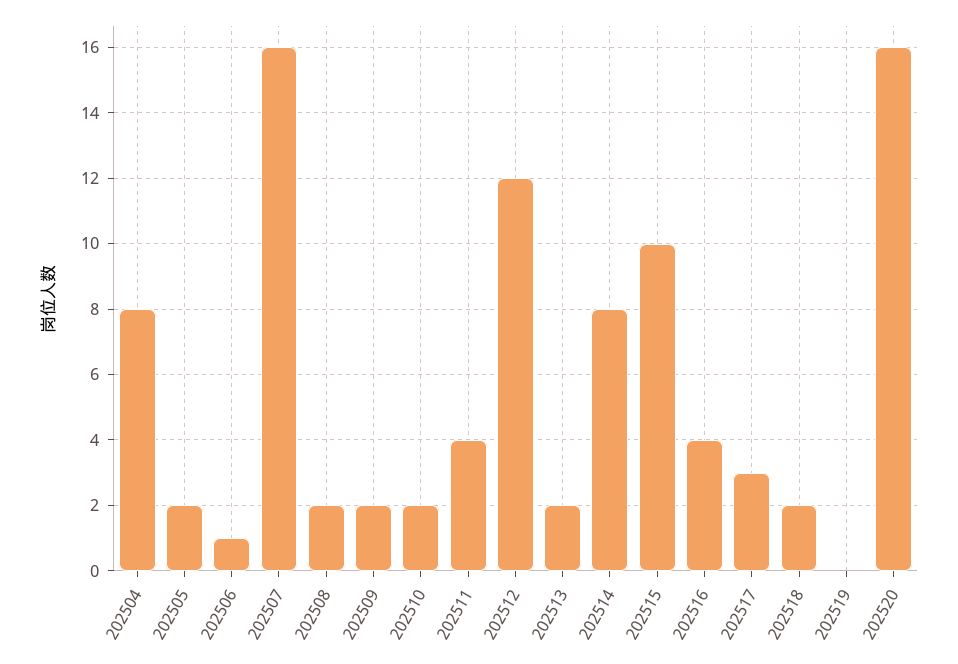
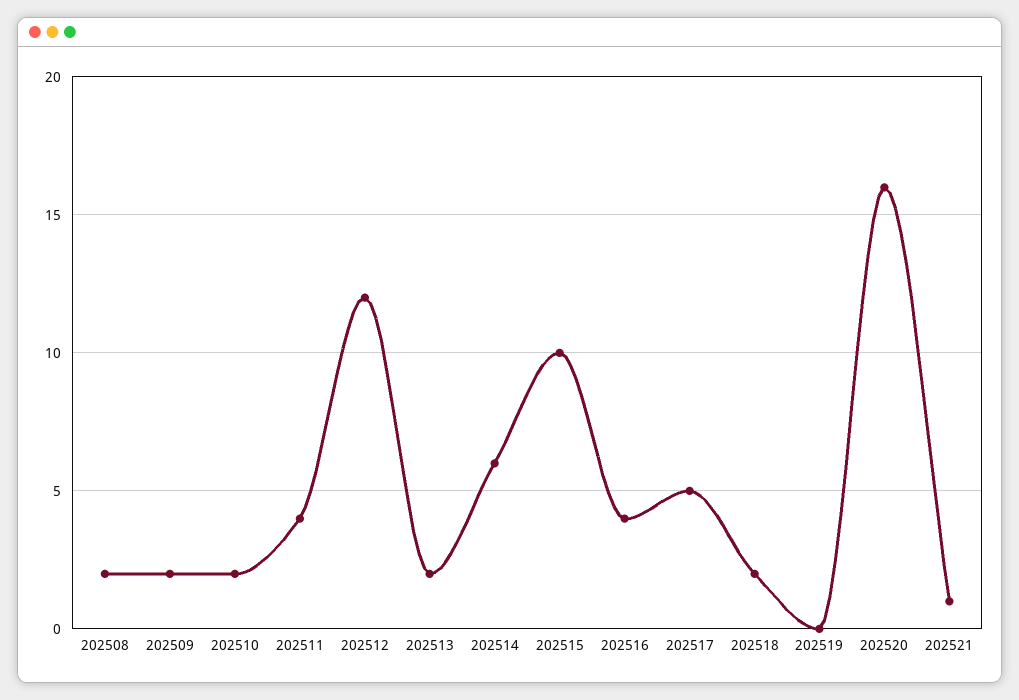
202504: 8 -> none
202505: 2 -> none
202506: 1 -> none
202507: 16 -> none
202514: 8 -> 6
202517: 3 -> 5
202521: none -> 1

